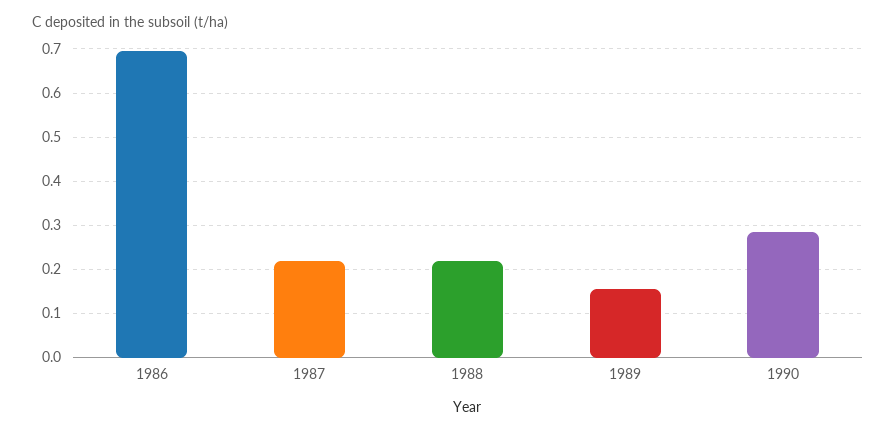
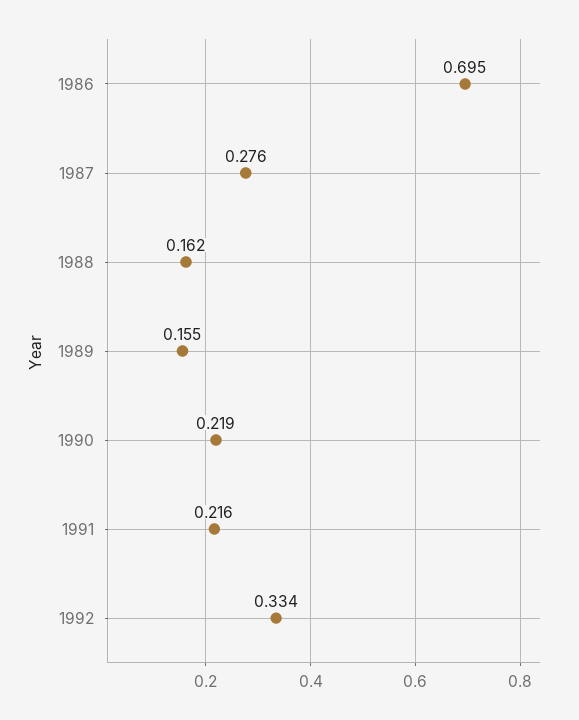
1987: 0.22 -> 0.276
1988: 0.22 -> 0.162
1990: 0.28 -> 0.219
1991: none -> 0.216
1992: none -> 0.334

